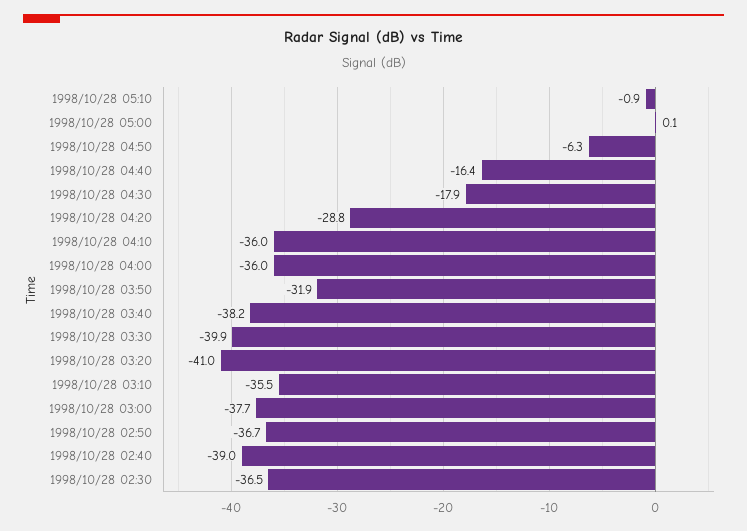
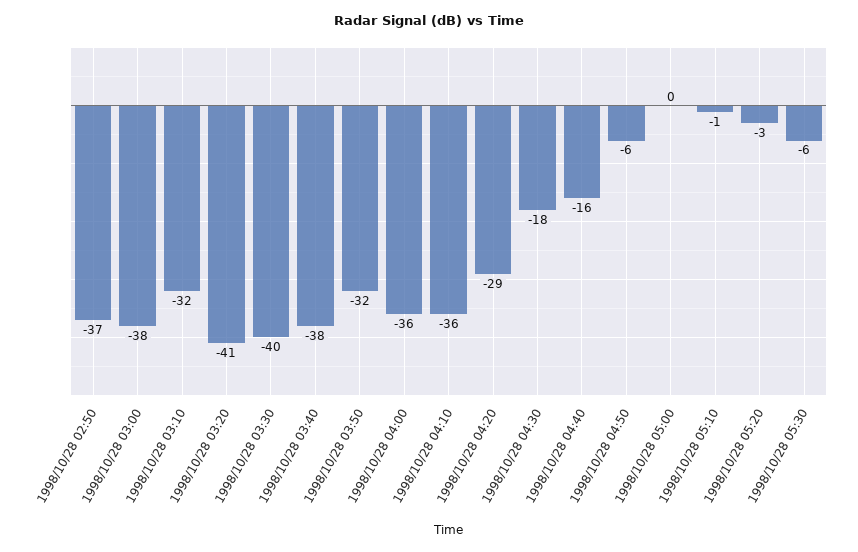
1998/10/28 03:10: -35.5 -> -32
1998/10/28 02:40: -39 -> none
1998/10/28 02:30: -36.5 -> none
1998/10/28 05:20: none -> -3
1998/10/28 05:30: none -> -6

